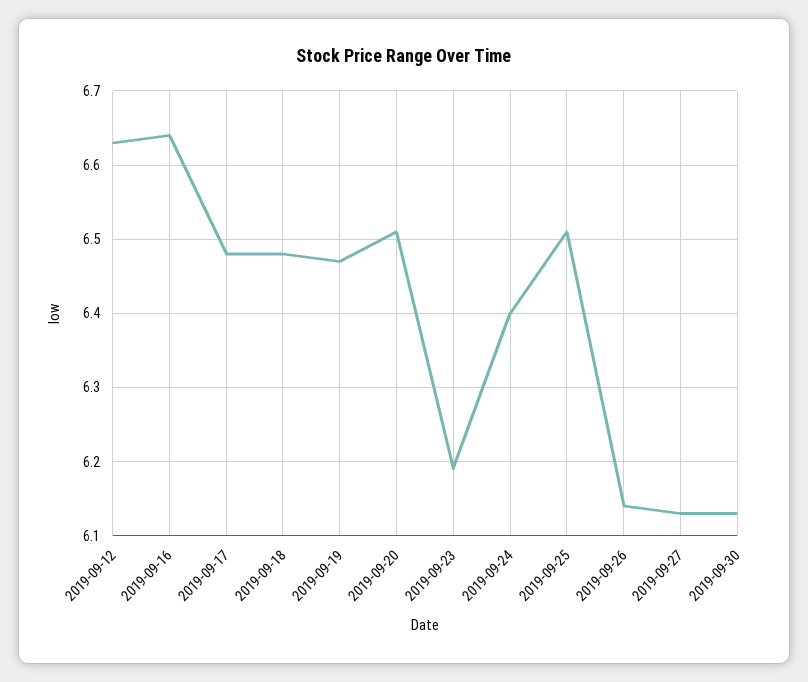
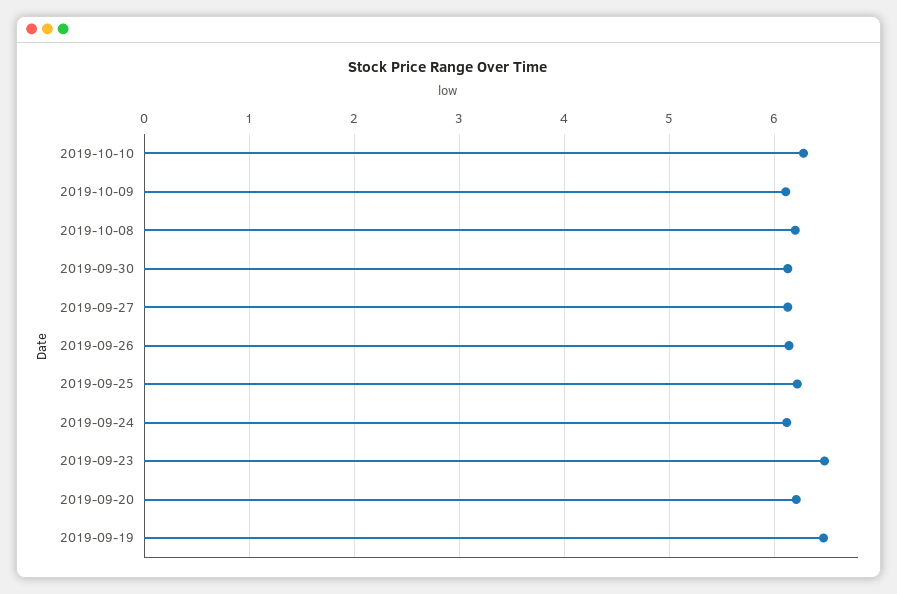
2019-09-12: 6.63 -> none
2019-09-16: 6.64 -> none
2019-09-17: 6.48 -> none
2019-09-18: 6.48 -> none
2019-09-20: 6.51 -> 6.2
2019-09-23: 6.19 -> 6.5
2019-09-24: 6.4 -> 6.1
2019-09-25: 6.51 -> 6.2
2019-10-10: none -> 6.3
2019-10-09: none -> 6.1
2019-10-08: none -> 6.2

